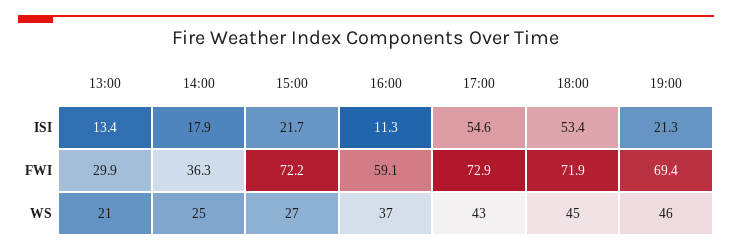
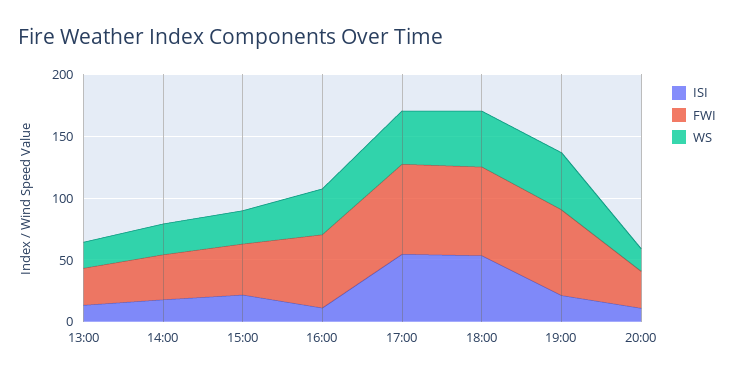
FWI, 15:00: 72.2 -> 40
ISI, 20:00: none -> 10
FWI, 20:00: none -> 30
WS, 20:00: none -> 20

